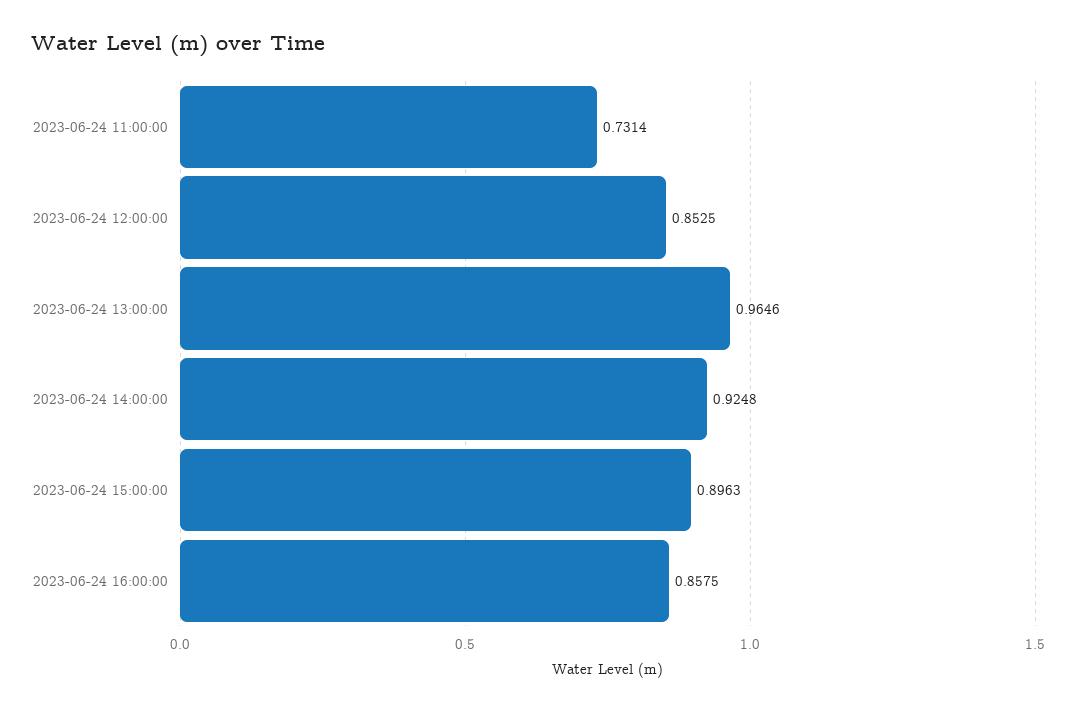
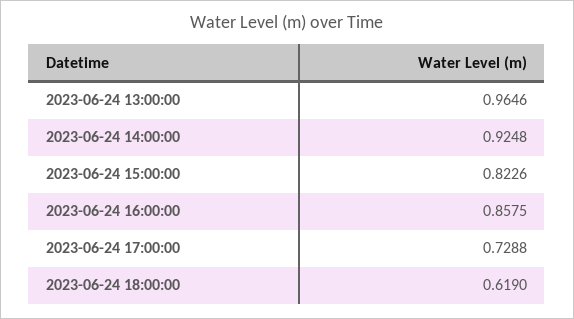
2023-06-24 11:00:00: 0.7314 -> none
2023-06-24 12:00:00: 0.8525 -> none
2023-06-24 15:00:00: 0.8963 -> 0.8226
2023-06-24 17:00:00: none -> 0.7288
2023-06-24 18:00:00: none -> 0.619

